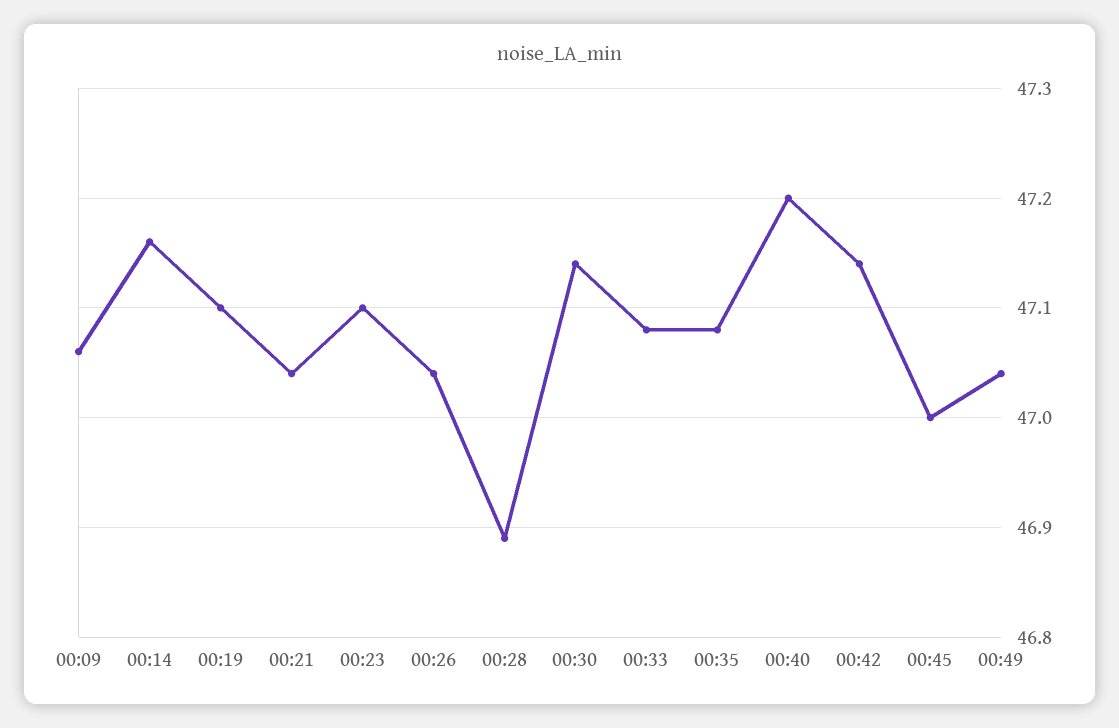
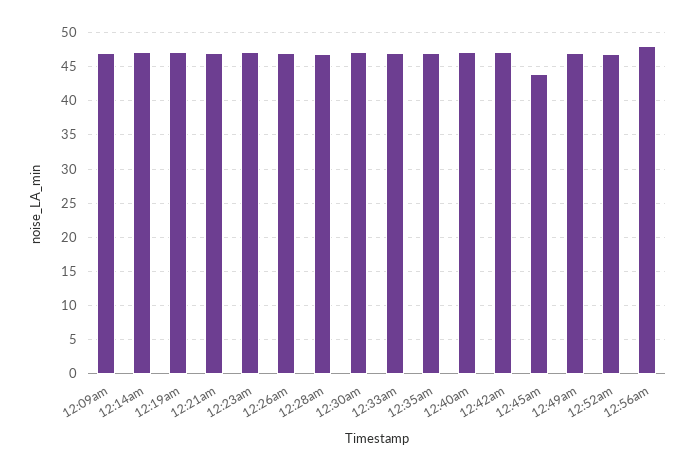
00:45: 47 -> 44
12:52am: none -> 47
12:56am: none -> 48

